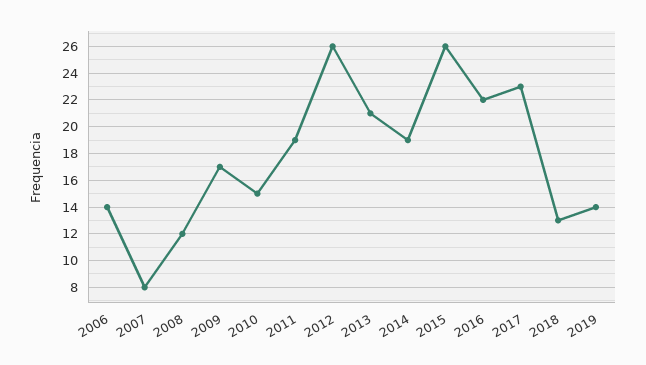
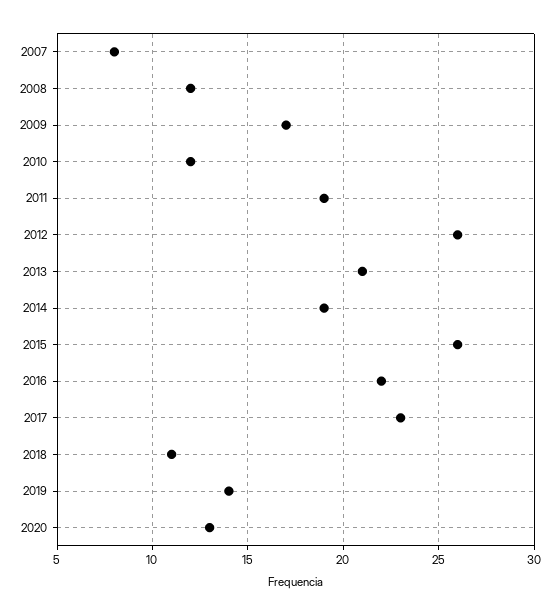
2006: 14 -> none
2010: 15 -> 12
2018: 13 -> 11
2020: none -> 13

